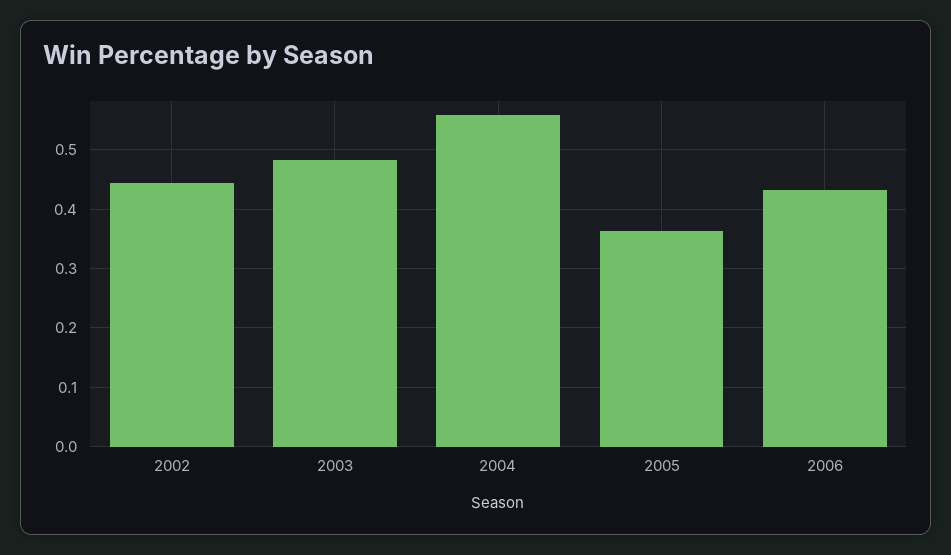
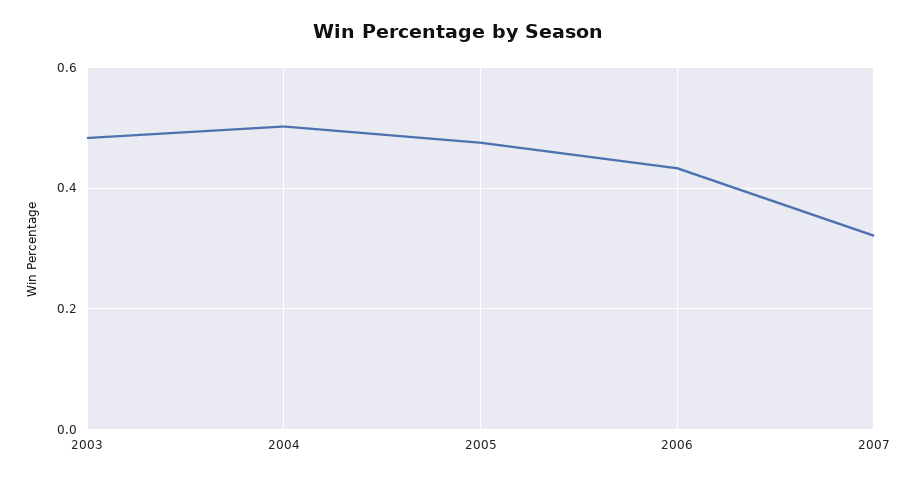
2002: 0.44 -> none
2004: 0.56 -> 0.5
2005: 0.36 -> 0.48
2007: none -> 0.32

